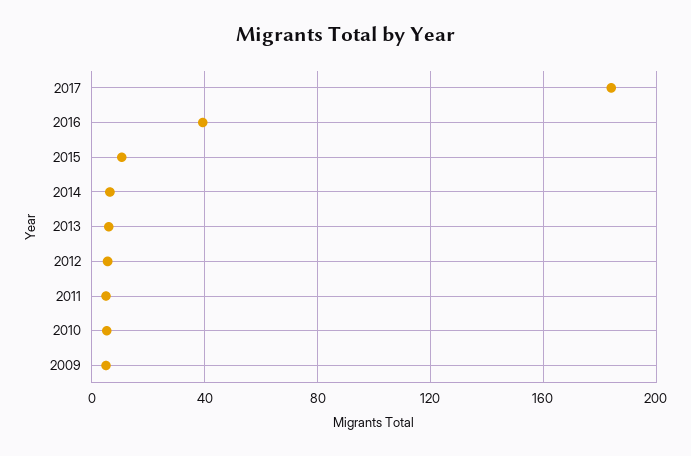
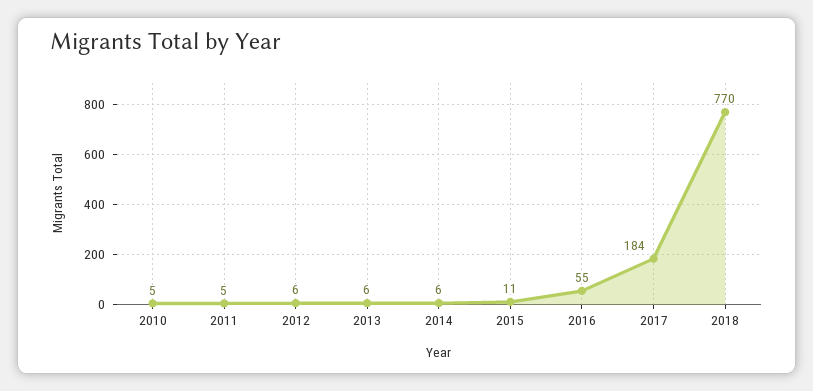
2016: 40 -> 55
2009: 5 -> none
2018: none -> 770

